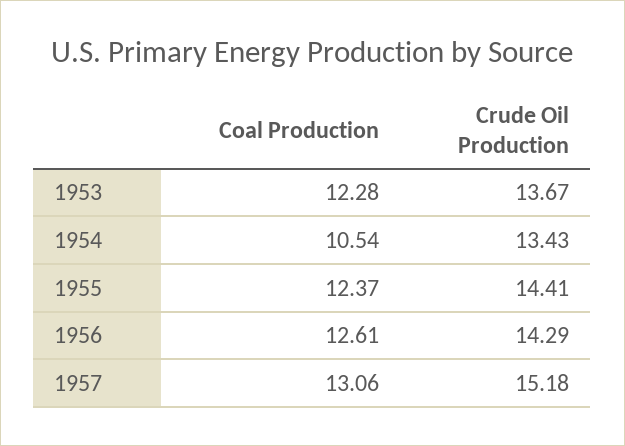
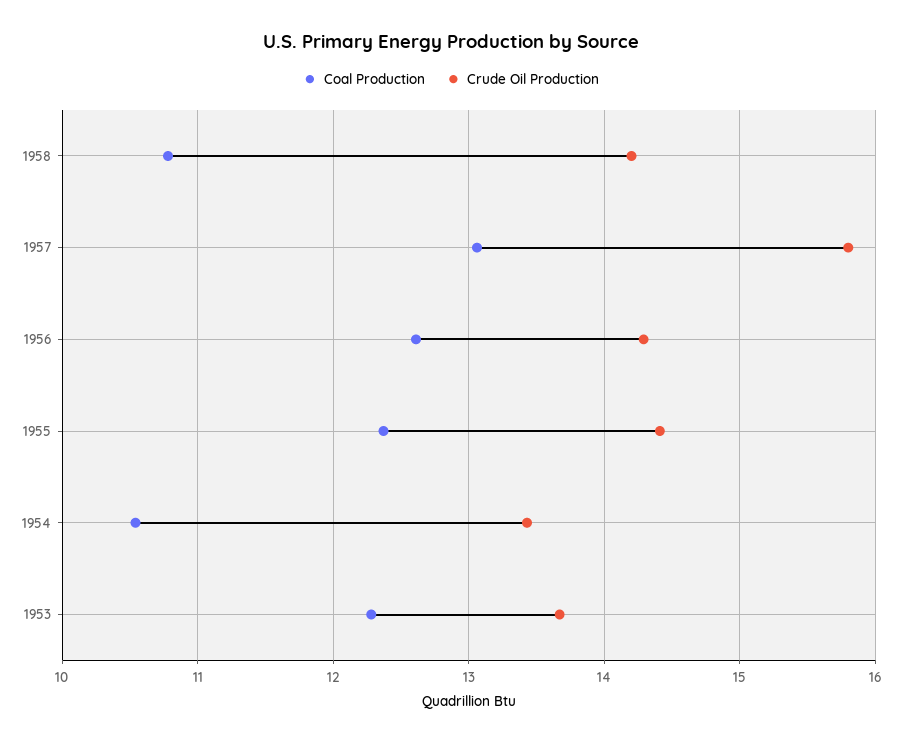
Crude Oil Production, 1957: 15.18 -> 15.8
Coal Production, 1958: none -> 10.8
Crude Oil Production, 1958: none -> 14.2

